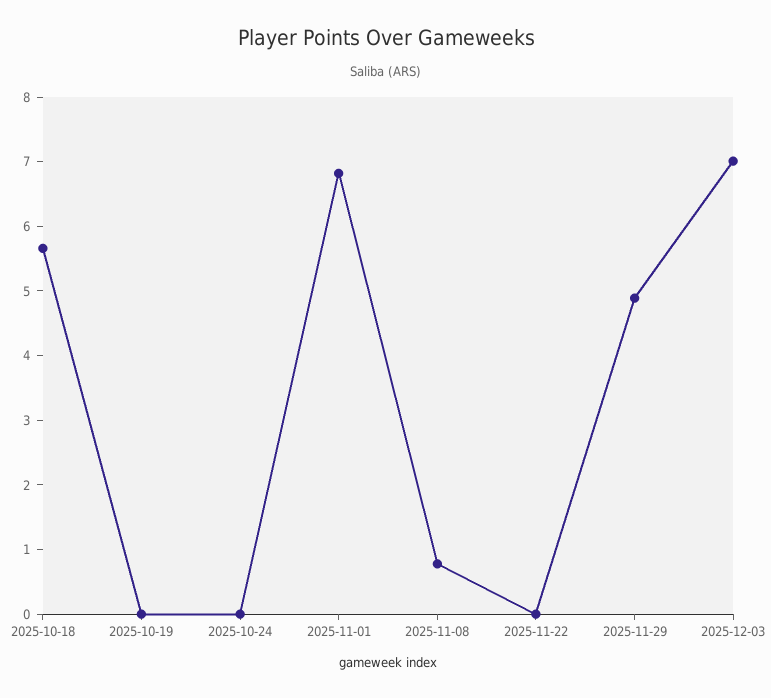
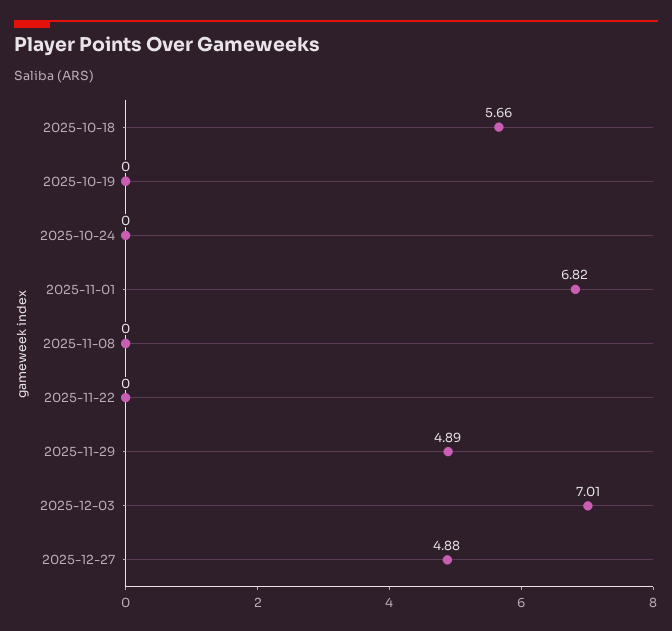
2025-11-08: 0.8 -> 0
2025-12-27: none -> 4.88

